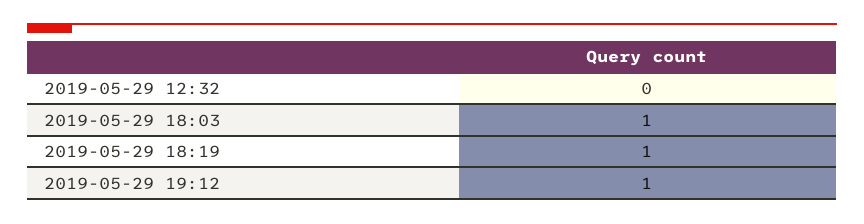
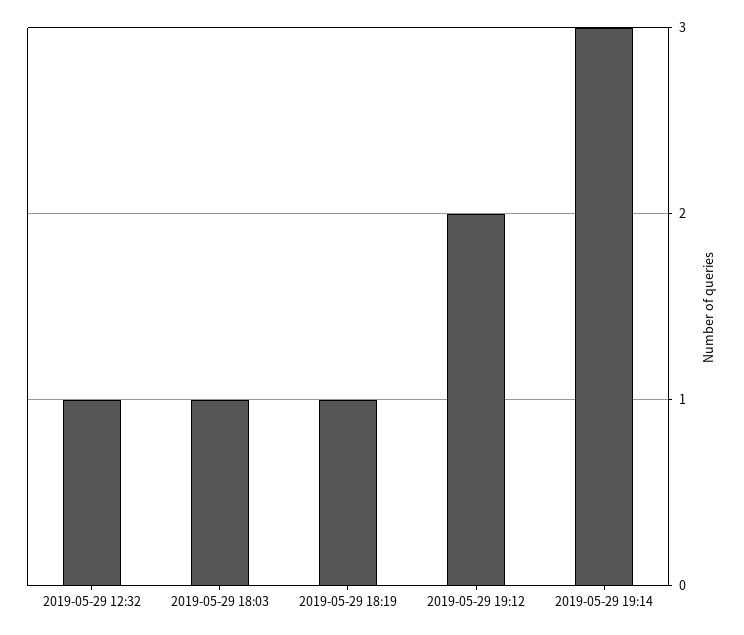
2019-05-29 12:32: 0 -> 1
2019-05-29 19:12: 1 -> 2
2019-05-29 19:14: none -> 3

